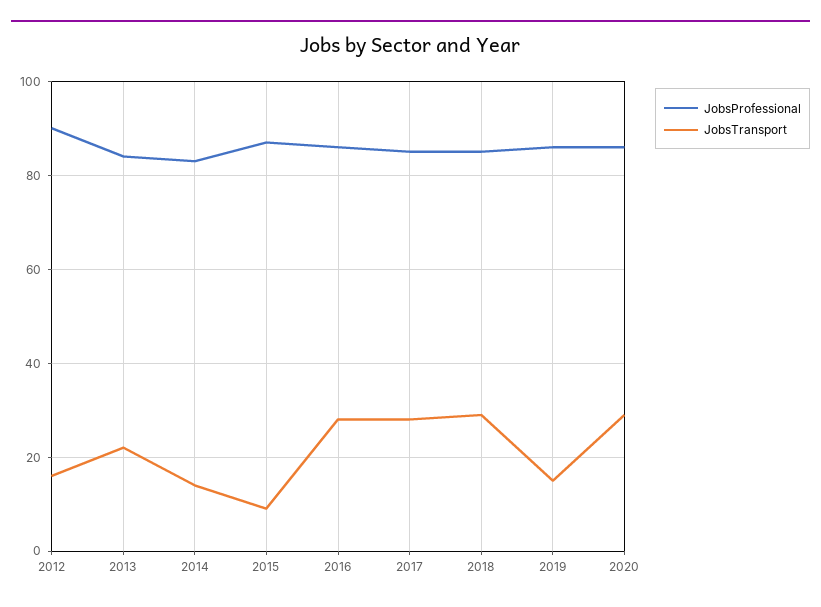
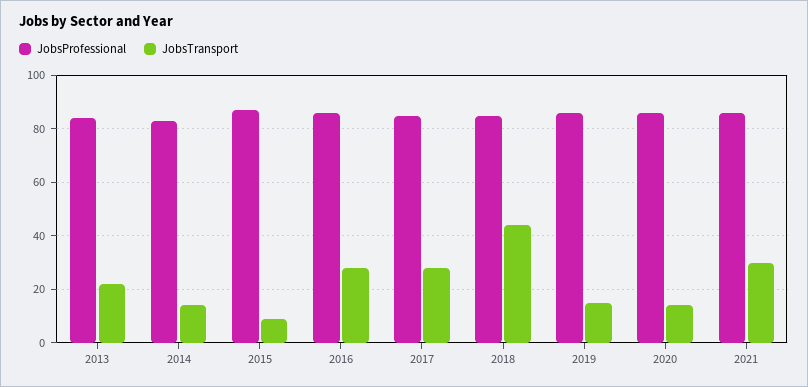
JobsProfessional, 2012: 90 -> none
JobsTransport, 2012: 15 -> none
JobsTransport, 2018: 30 -> 45
JobsTransport, 2020: 30 -> 15
JobsProfessional, 2021: none -> 85
JobsTransport, 2021: none -> 30

